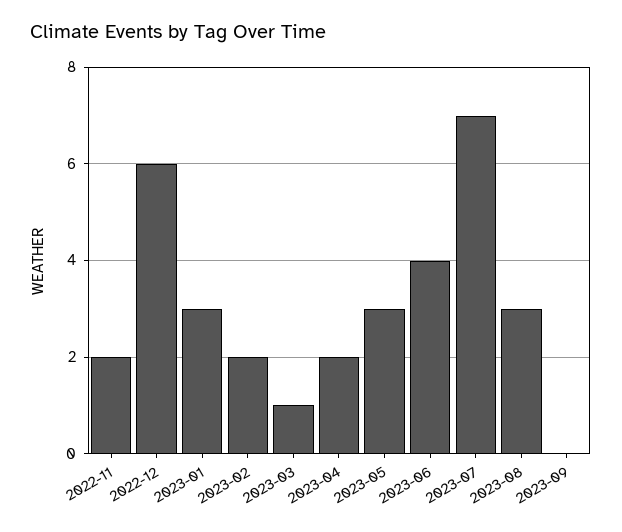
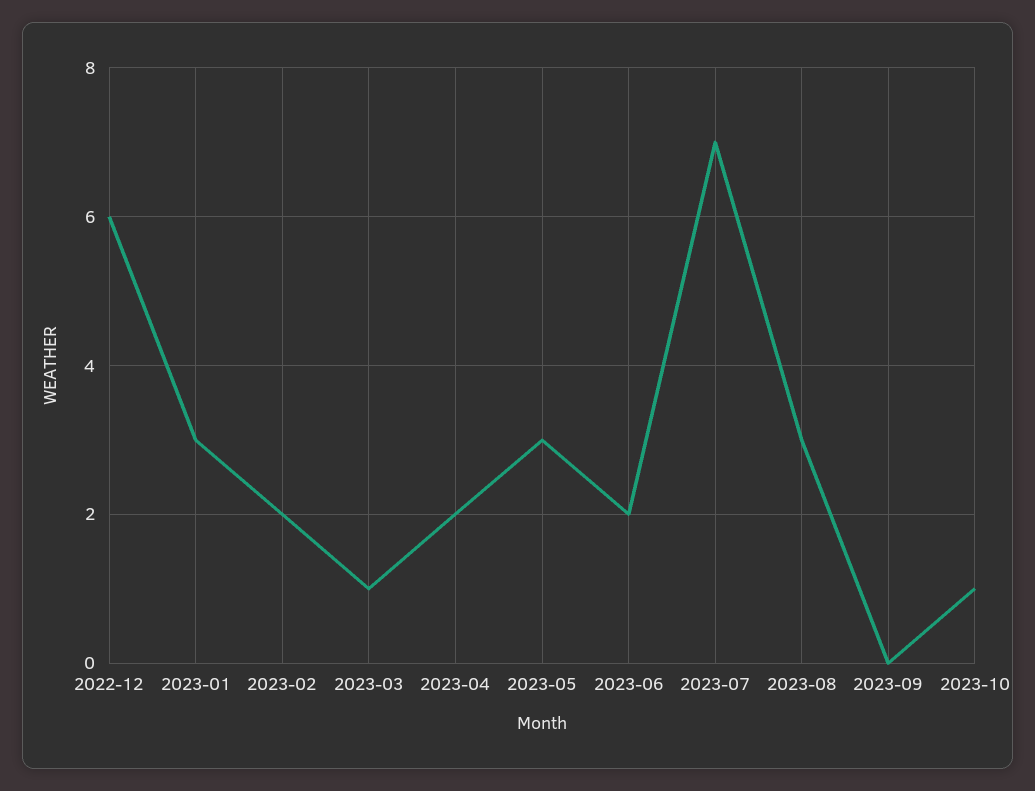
2022-11: 2 -> none
2023-06: 4 -> 2
2023-10: none -> 1

